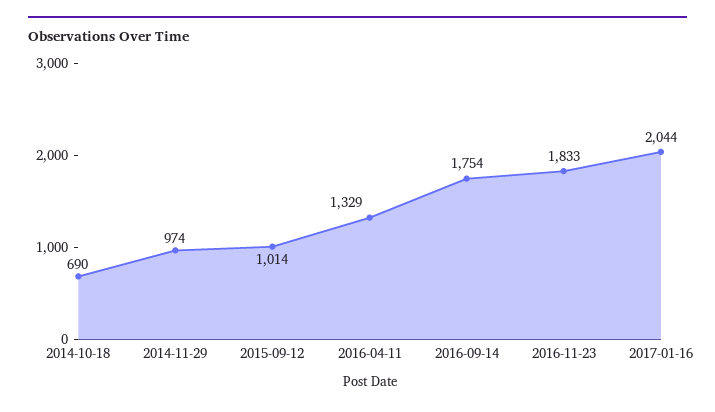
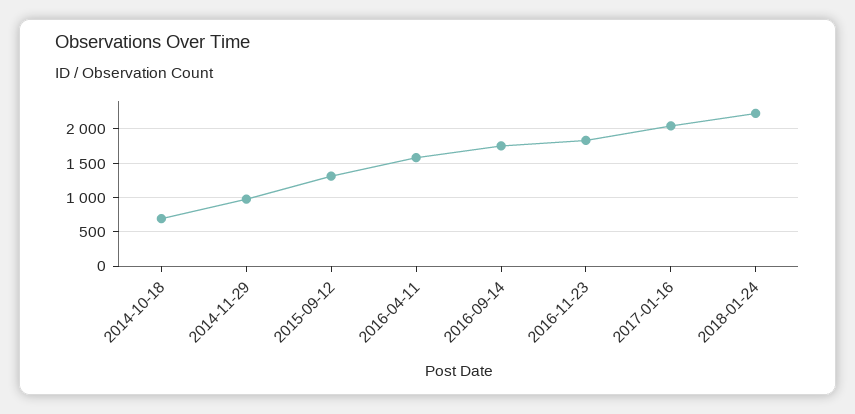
2015-09-12: 1014 -> 1300
2016-04-11: 1329 -> 1600
2018-01-24: none -> 2200

